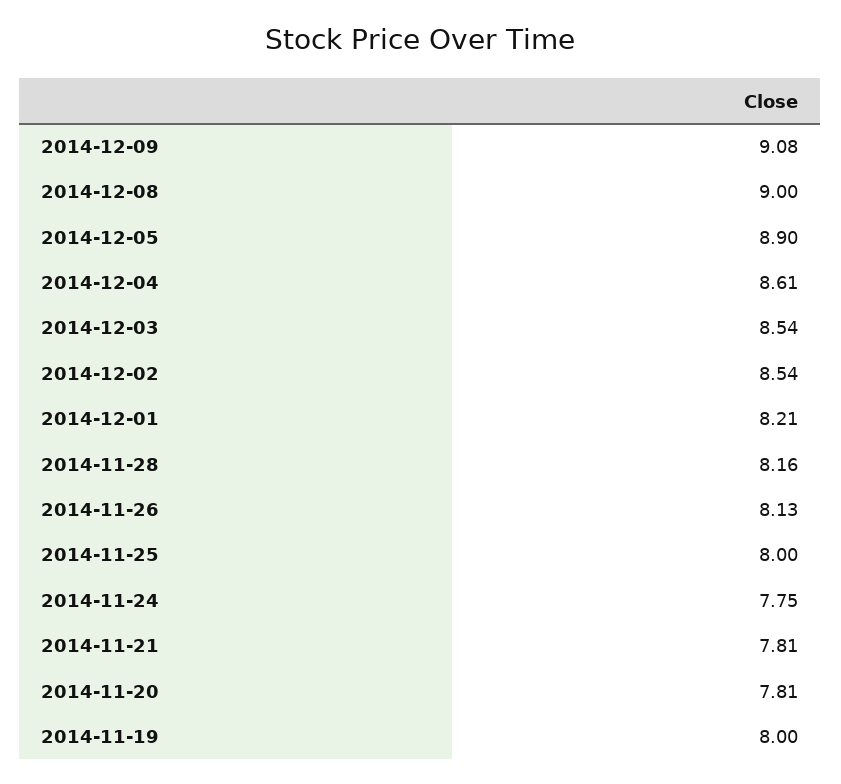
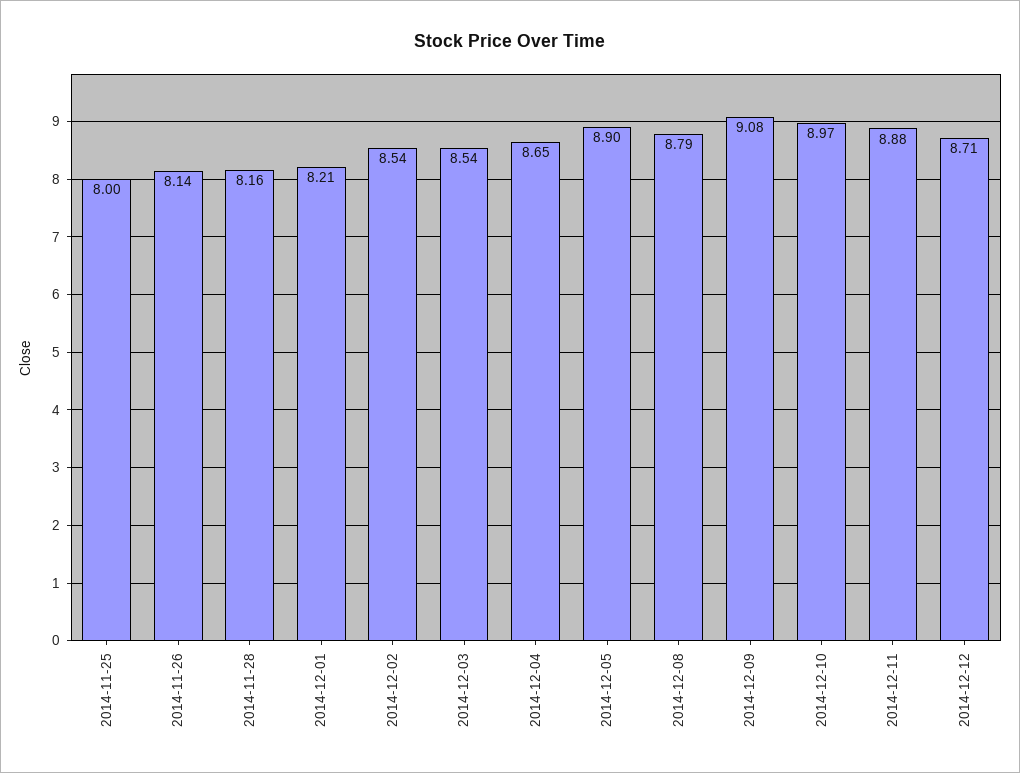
2014-12-08: 9 -> 8.79
2014-12-04: 8.61 -> 8.65
2014-11-26: 8.13 -> 8.14
2014-11-24: 7.75 -> none
2014-11-21: 7.81 -> none
2014-11-20: 7.81 -> none
2014-11-19: 8 -> none
2014-12-10: none -> 8.97
2014-12-11: none -> 8.88
2014-12-12: none -> 8.71

